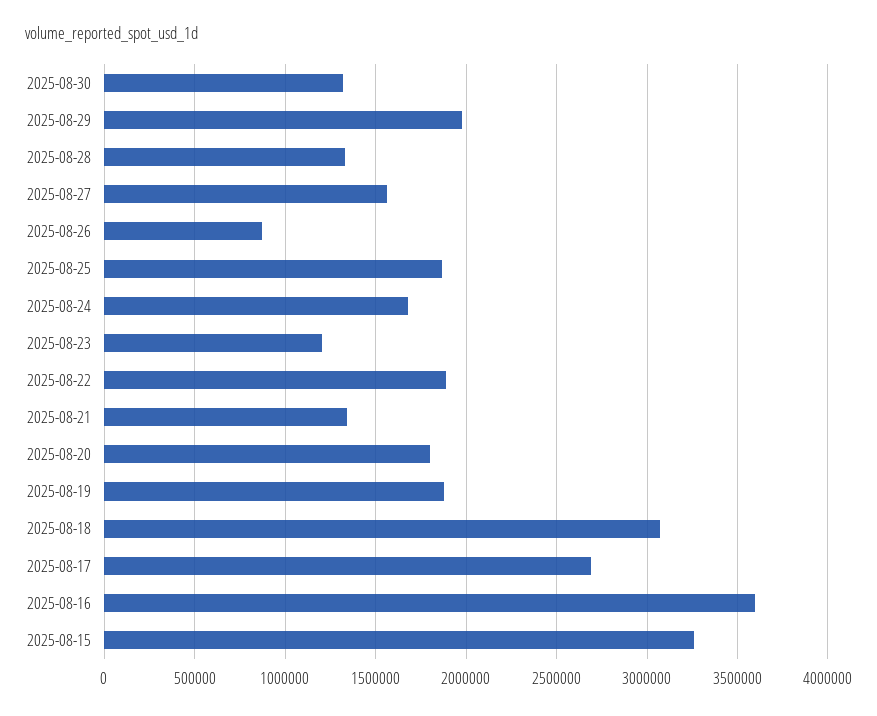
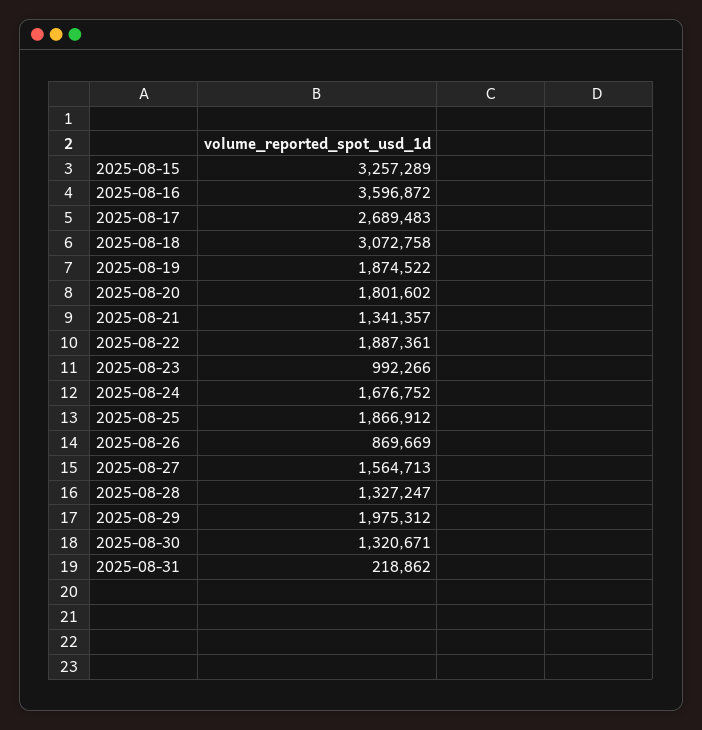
2025-08-23: 1200000 -> 992266
2025-08-31: none -> 218862

